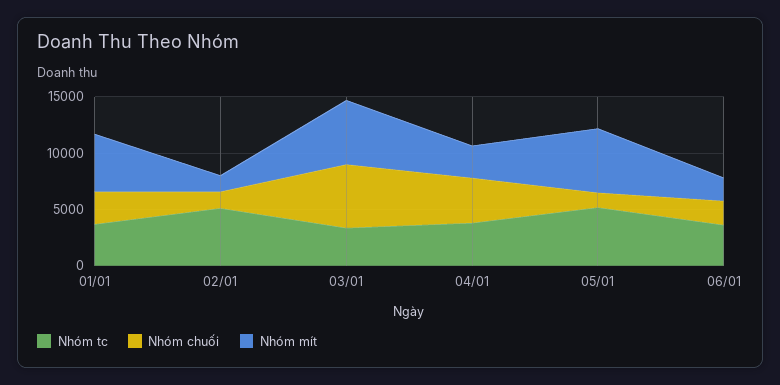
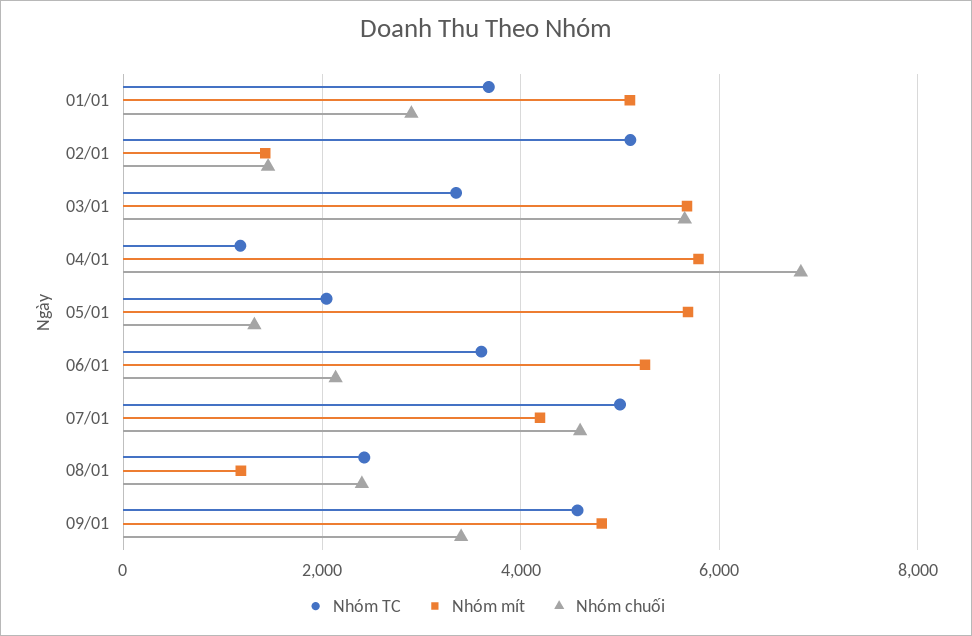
Nhóm tc, 04/01: 4000 -> 1200
Nhóm chuối, 04/01: 4000 -> 6800
Nhóm mít, 04/01: 3000 -> 5800
Nhóm tc, 05/01: 5000 -> 2000
Nhóm mít, 06/01: 2000 -> 5200
Nhóm tc, 07/01: none -> 5000
Nhóm mít, 07/01: none -> 4200
Nhóm chuối, 07/01: none -> 4600
Nhóm tc, 08/01: none -> 2400
Nhóm mít, 08/01: none -> 1200
Nhóm chuối, 08/01: none -> 2400
Nhóm tc, 09/01: none -> 4600
Nhóm mít, 09/01: none -> 4800
Nhóm chuối, 09/01: none -> 3400

